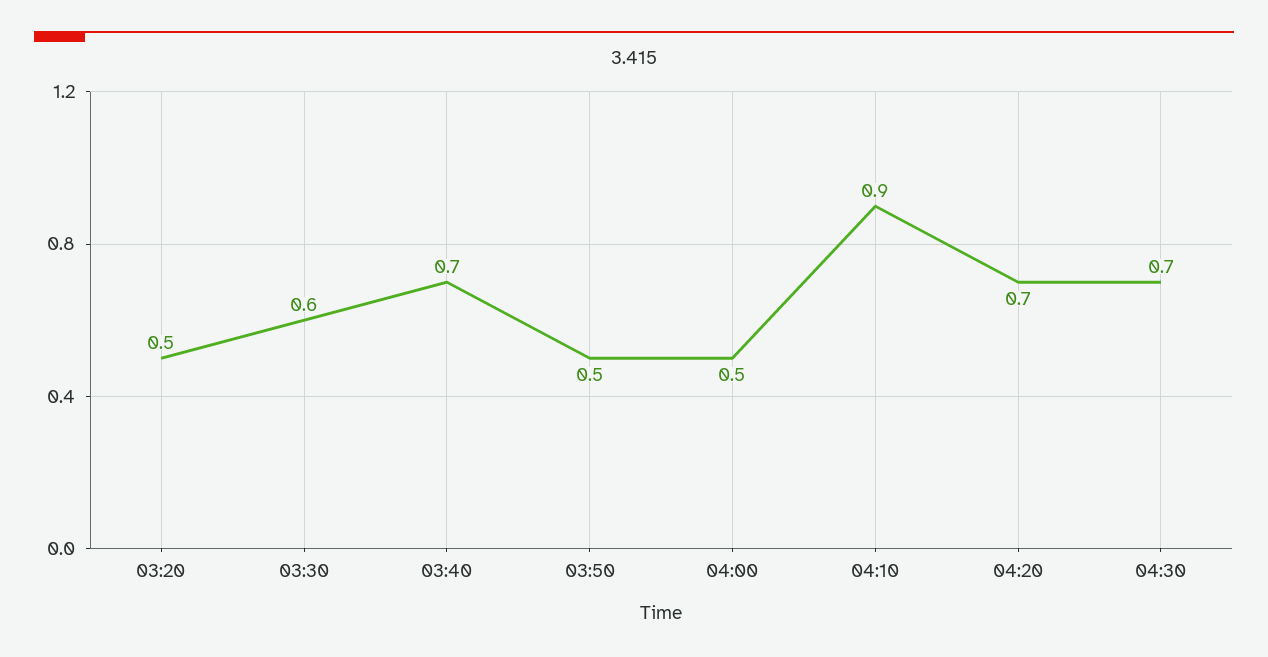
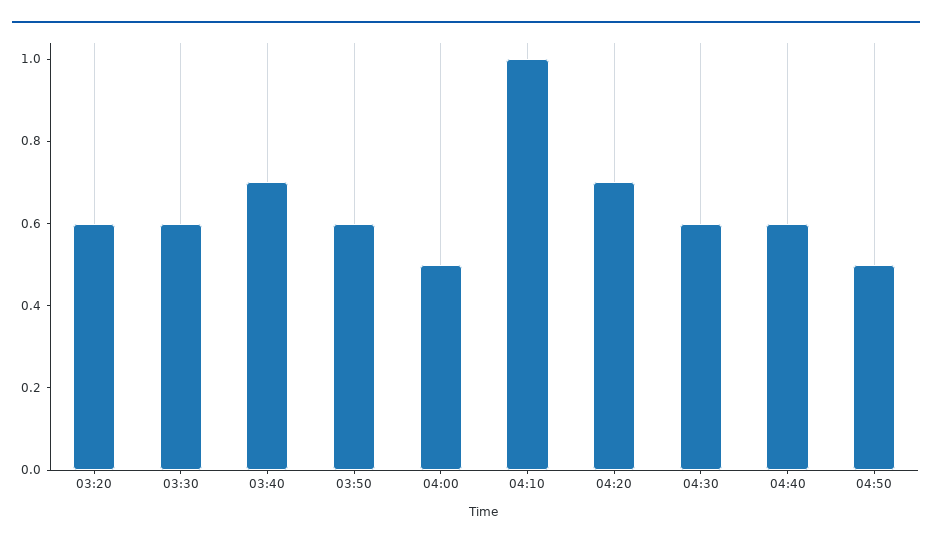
03:20: 0.5 -> 0.6
03:50: 0.5 -> 0.6
04:10: 0.9 -> 1
04:30: 0.7 -> 0.6
04:40: none -> 0.6
04:50: none -> 0.5

